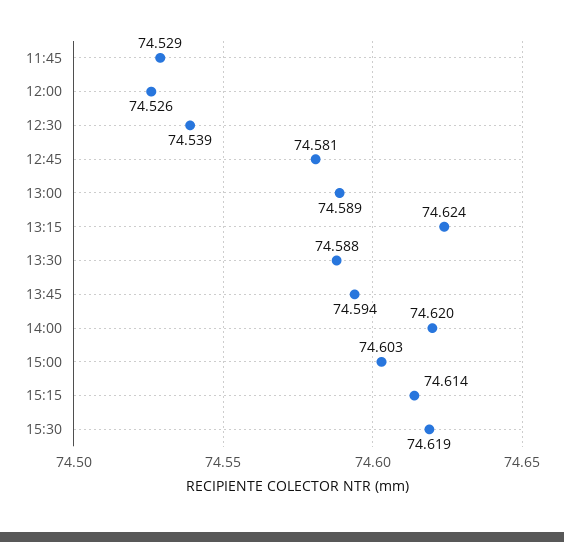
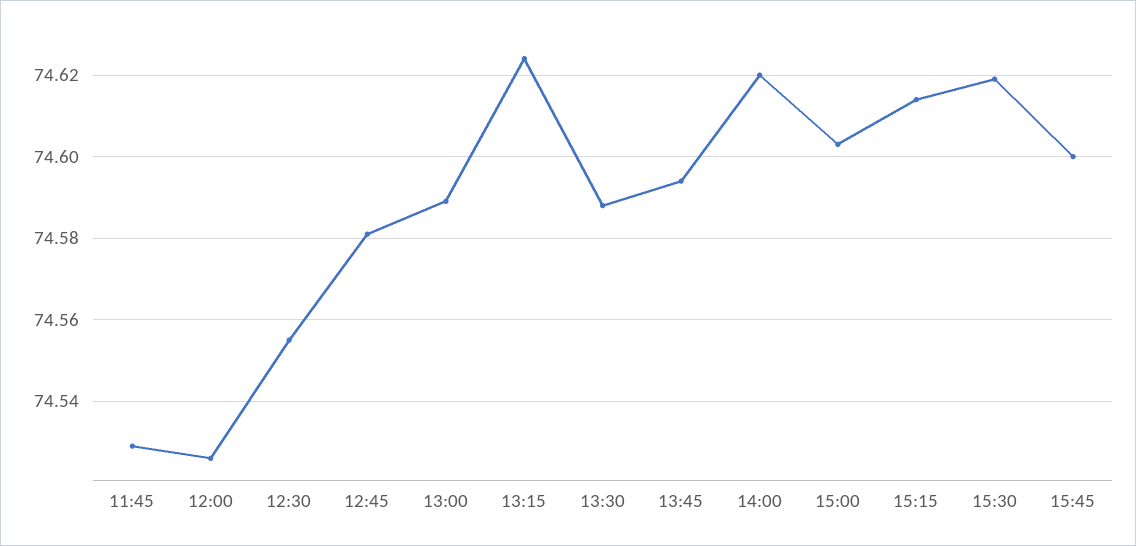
12:30: 74.539 -> 74.555
15:45: none -> 74.6

